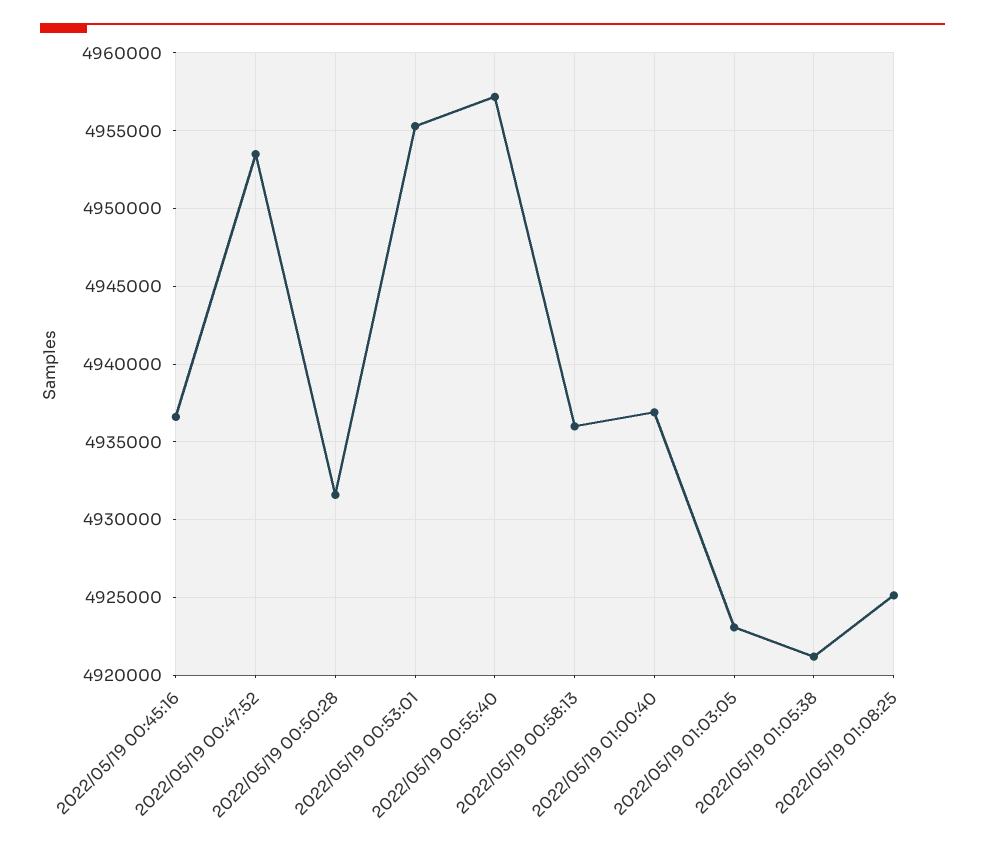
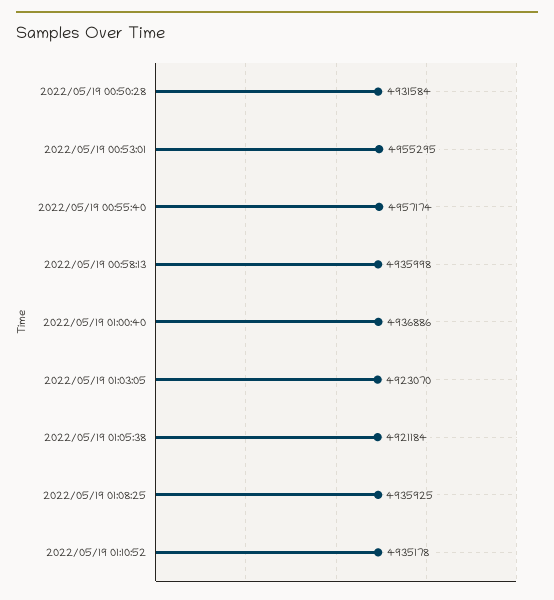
2022/05/19 00:45:16: 4936500 -> none
2022/05/19 00:47:52: 4953500 -> none
2022/05/19 01:08:25: 4925000 -> 4935925
2022/05/19 01:10:52: none -> 4935178

